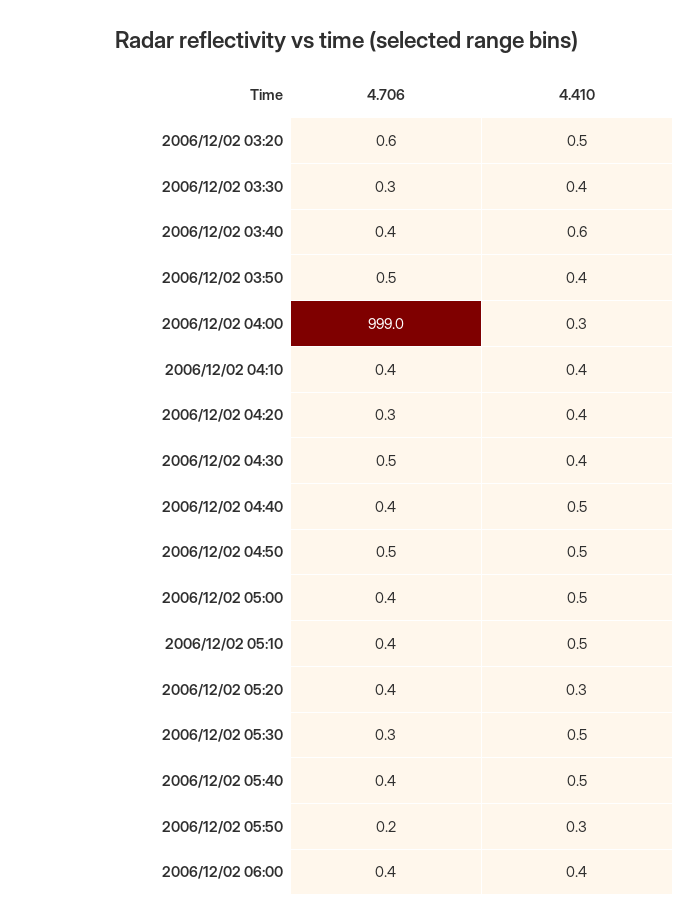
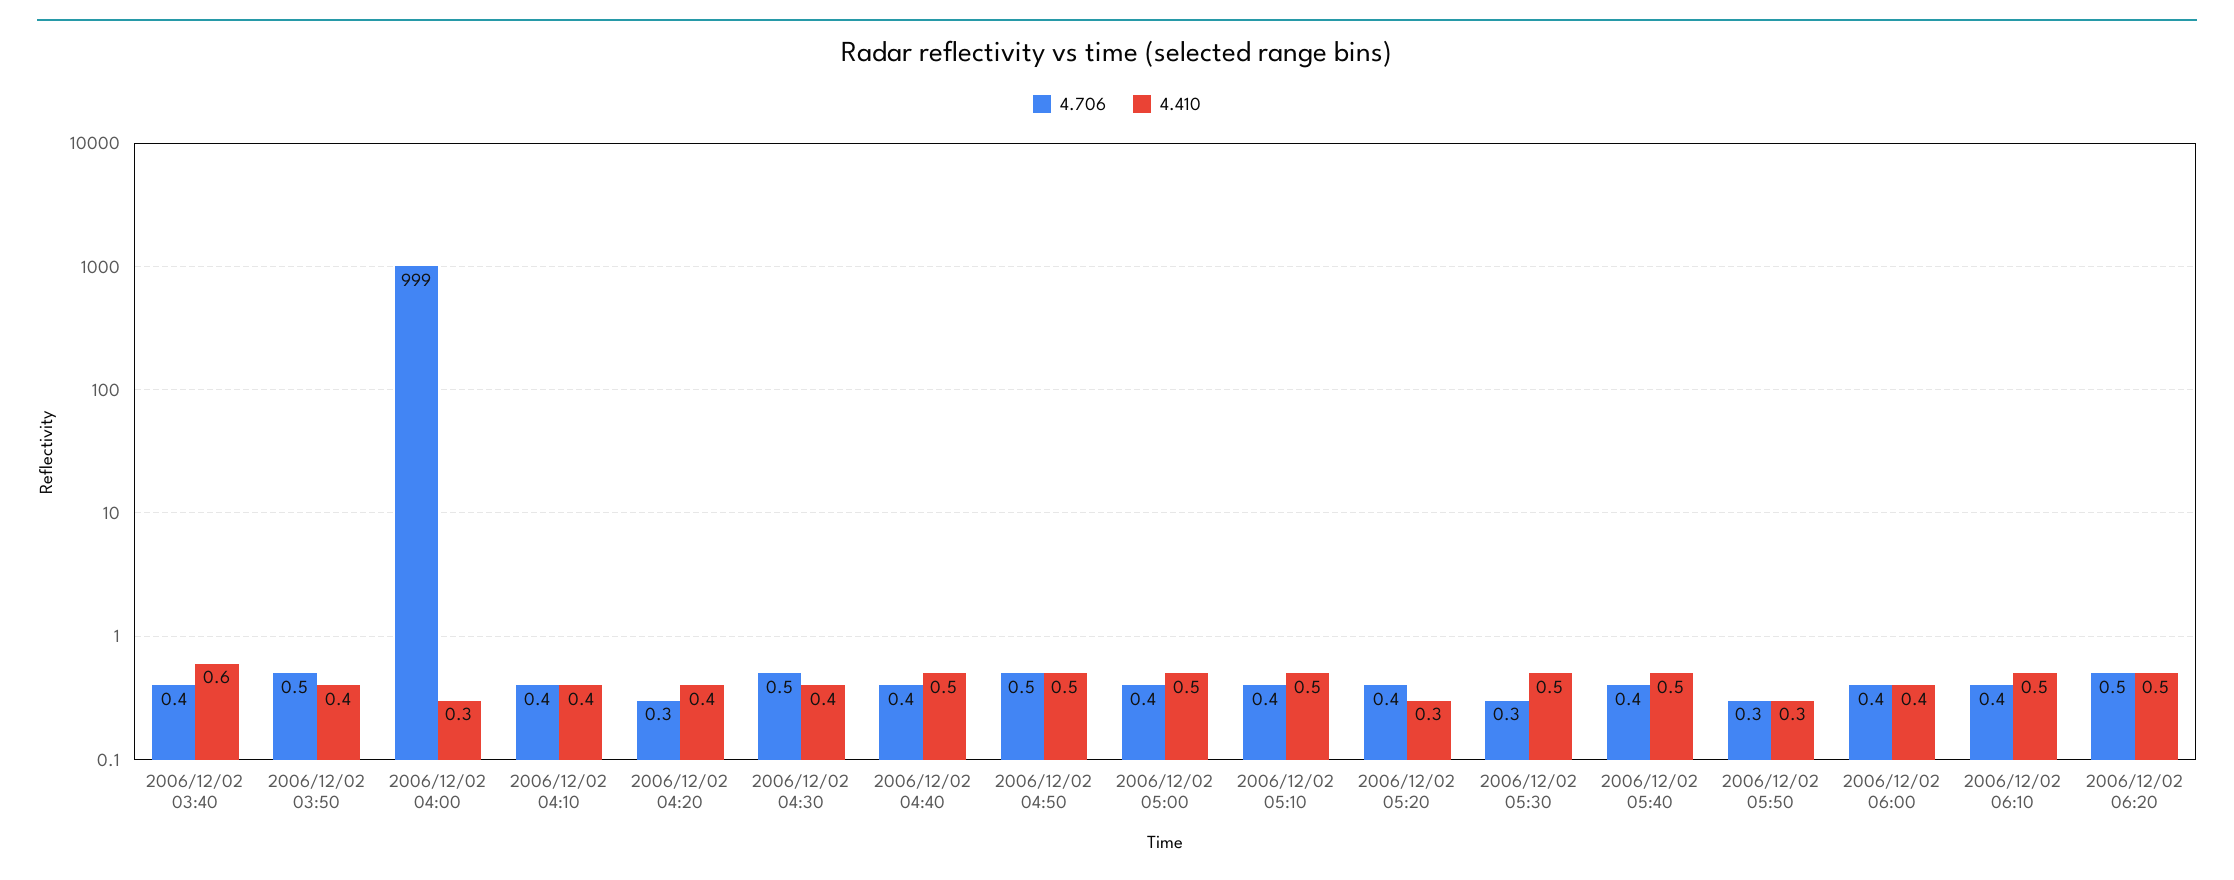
4.706, 2006/12/02 03:20: 0.6 -> none
4.410, 2006/12/02 03:20: 0.5 -> none
4.706, 2006/12/02 03:30: 0.3 -> none
4.410, 2006/12/02 03:30: 0.4 -> none
4.706, 2006/12/02 05:50: 0.2 -> 0.3
4.706, 2006/12/02 06:10: none -> 0.4
4.410, 2006/12/02 06:10: none -> 0.5
4.706, 2006/12/02 06:20: none -> 0.5
4.410, 2006/12/02 06:20: none -> 0.5

